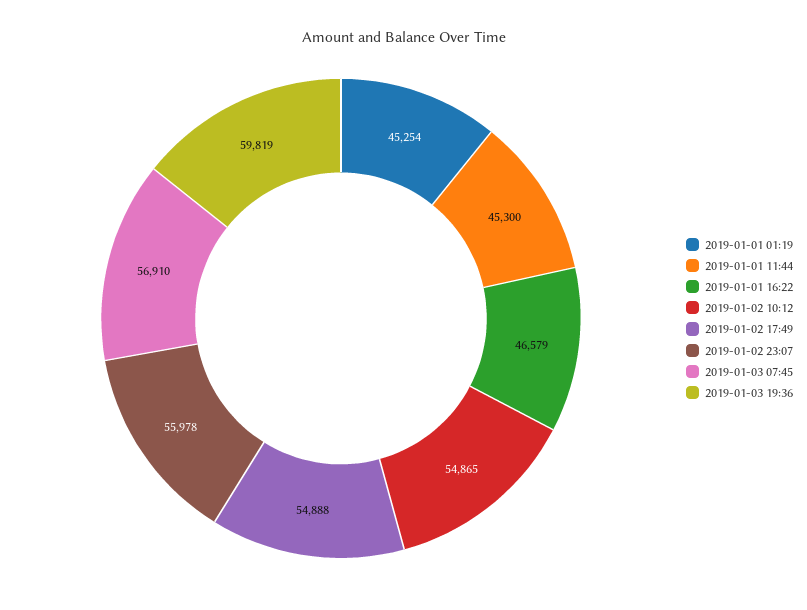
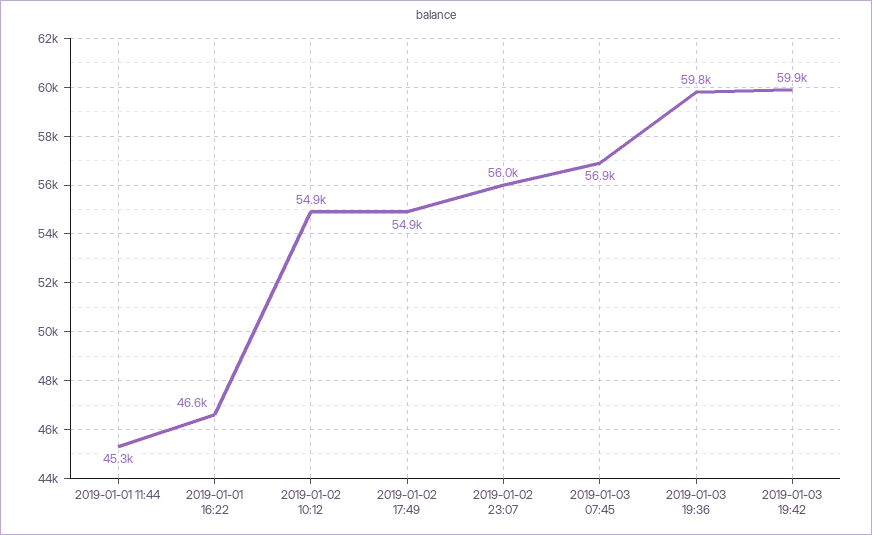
2019-01-01 01:19: 45254 -> none
2019-01-03 19:42: none -> 59900

